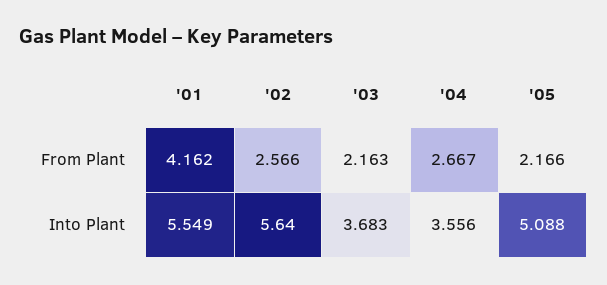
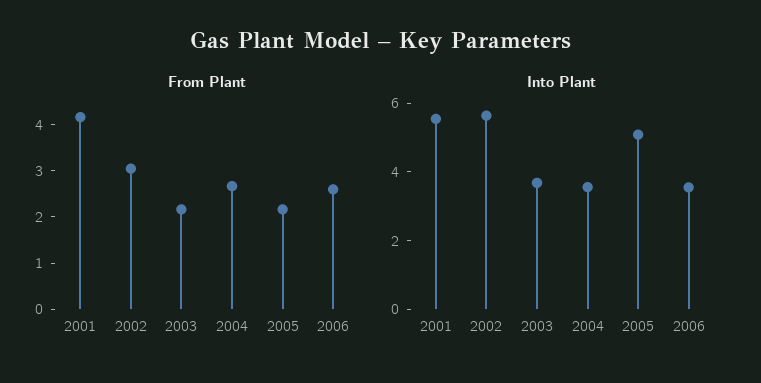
From Plant, '02: 2.566 -> 3
From Plant, 2006: none -> 2.6
Into Plant, 2006: none -> 3.5

